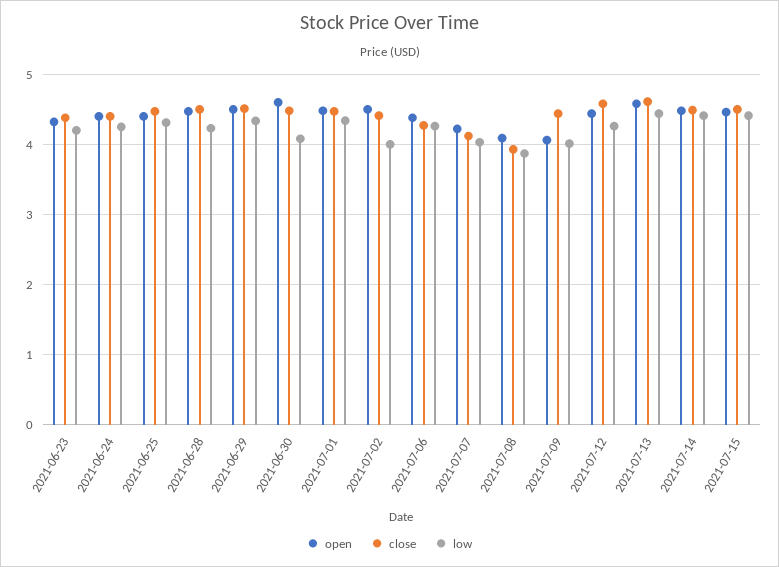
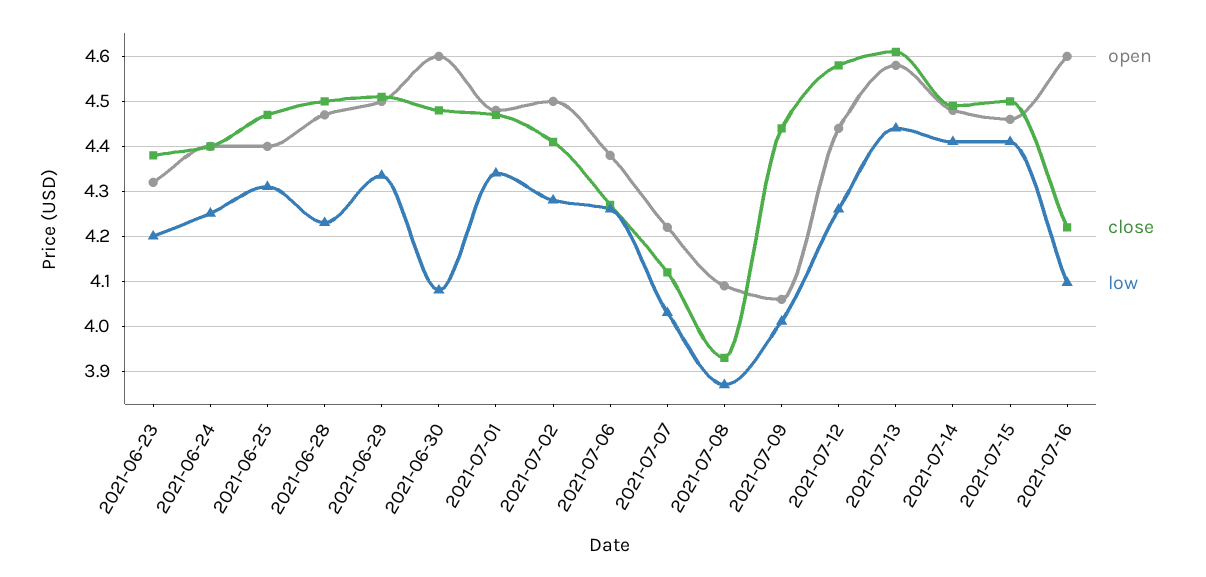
low, 2021-07-02: 4 -> 4.28
open, 2021-07-16: none -> 4.6
close, 2021-07-16: none -> 4.22
low, 2021-07-16: none -> 4.1

